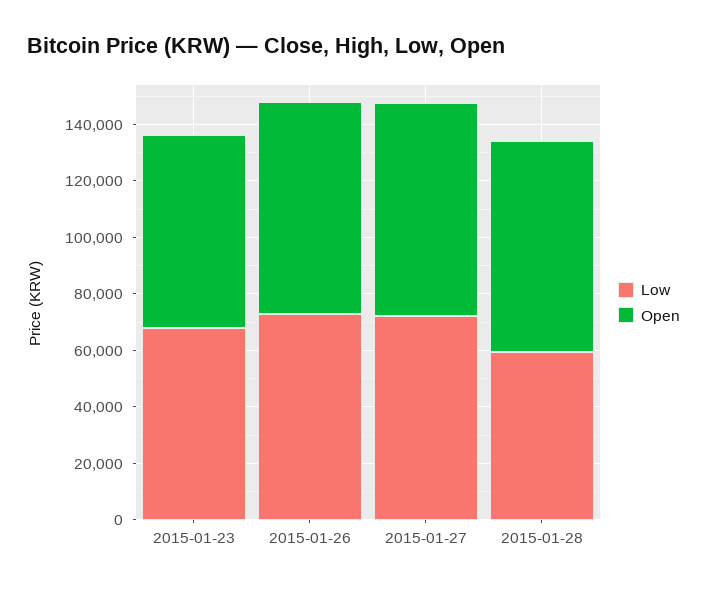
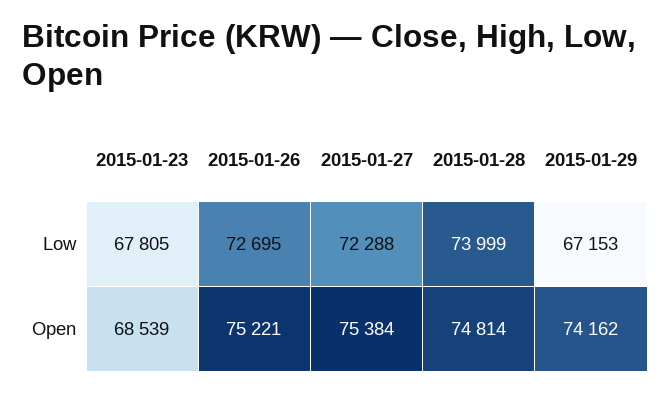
Low, 2015-01-28: 60000 -> 73999
Low, 2015-01-29: none -> 67153
Open, 2015-01-29: none -> 74162

